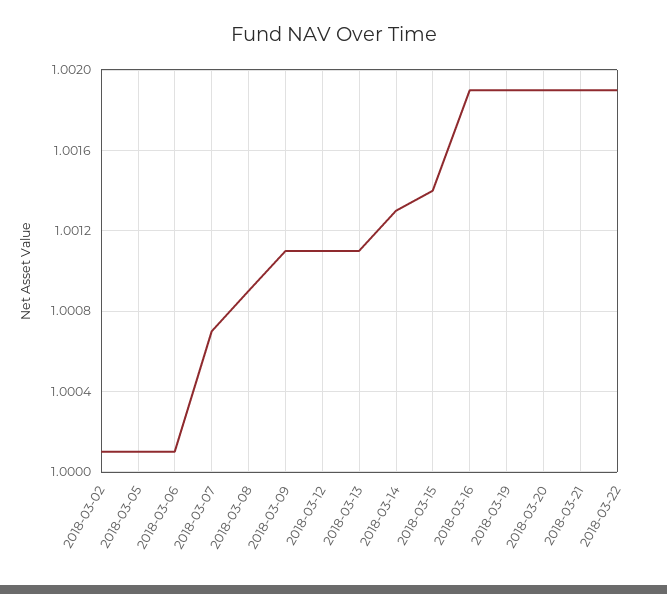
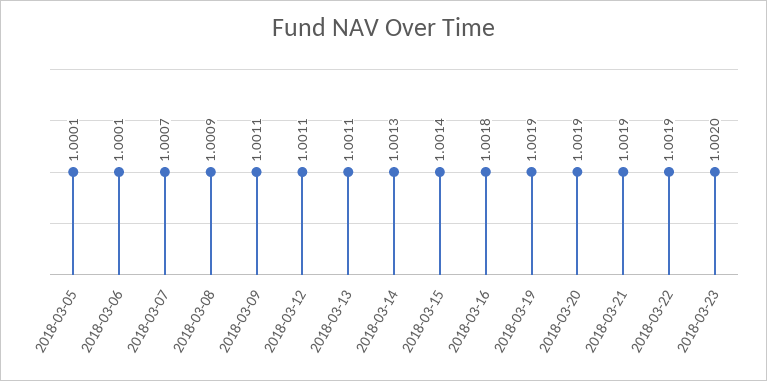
2018-03-02: 1.0001 -> none
2018-03-16: 1.0019 -> 1.0018
2018-03-23: none -> 1.002

